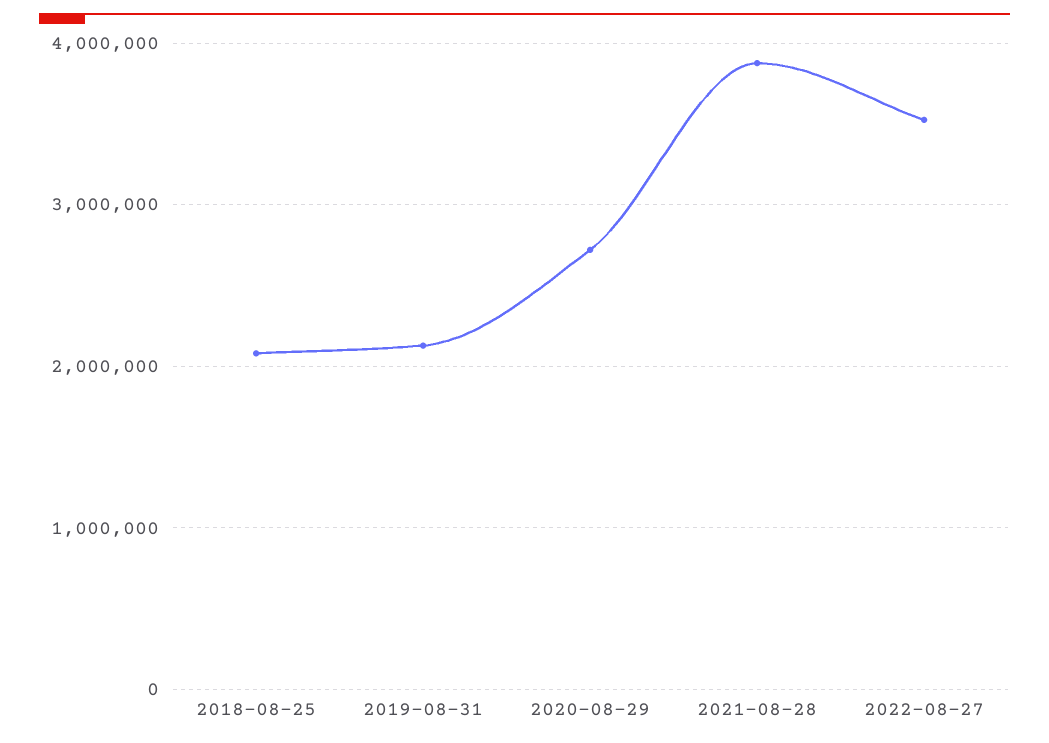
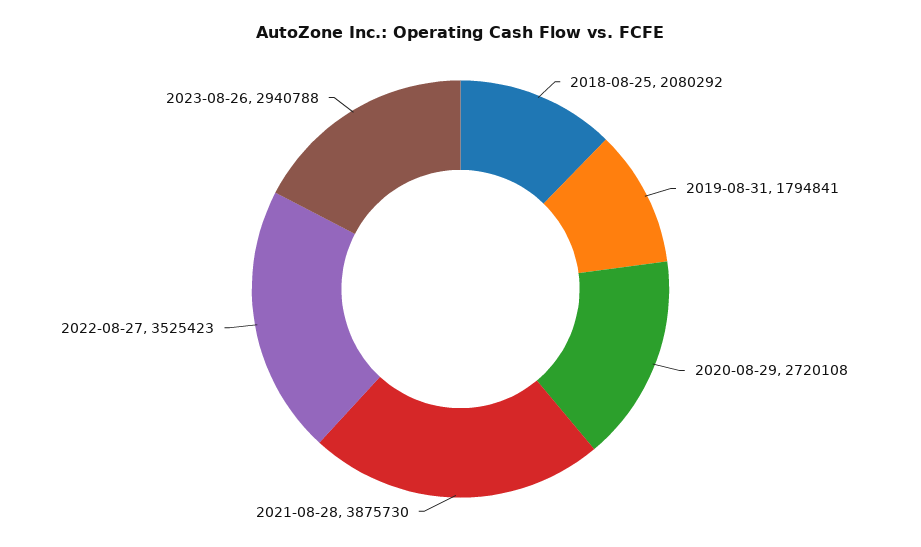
2019-08-31: 2100000 -> 1794841
2023-08-26: none -> 2940788

